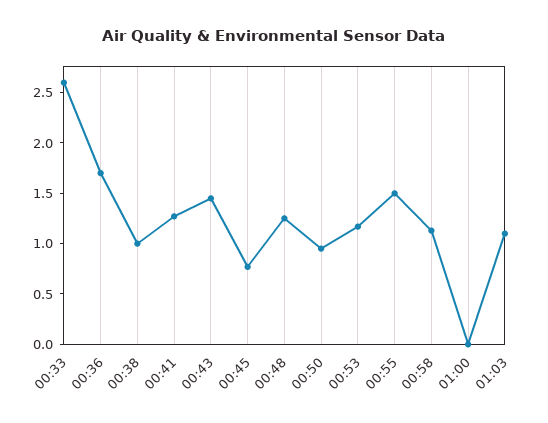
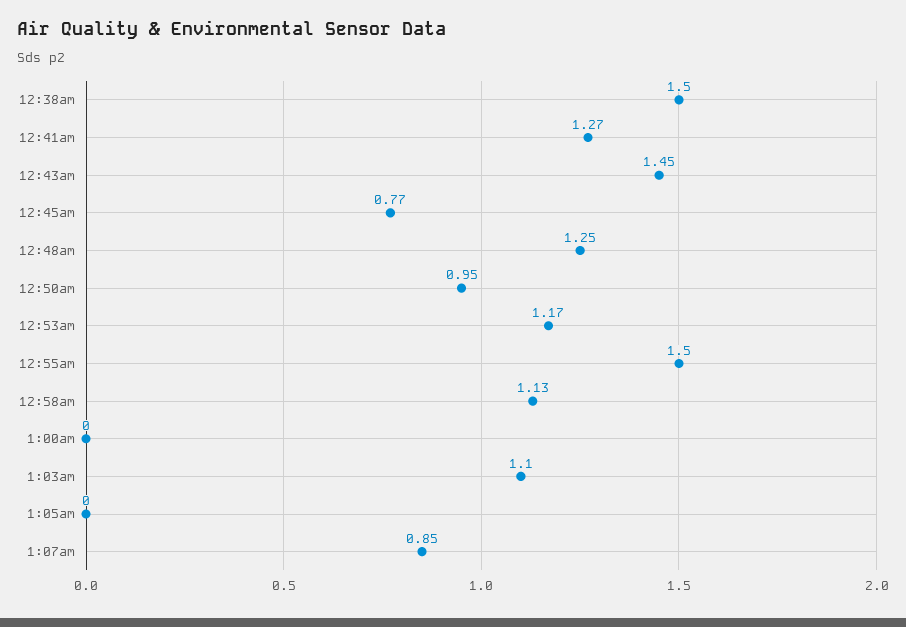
00:33: 2.6 -> none
00:36: 1.7 -> none
00:38: 1 -> 1.5
1:05am: none -> 0
1:07am: none -> 0.85

